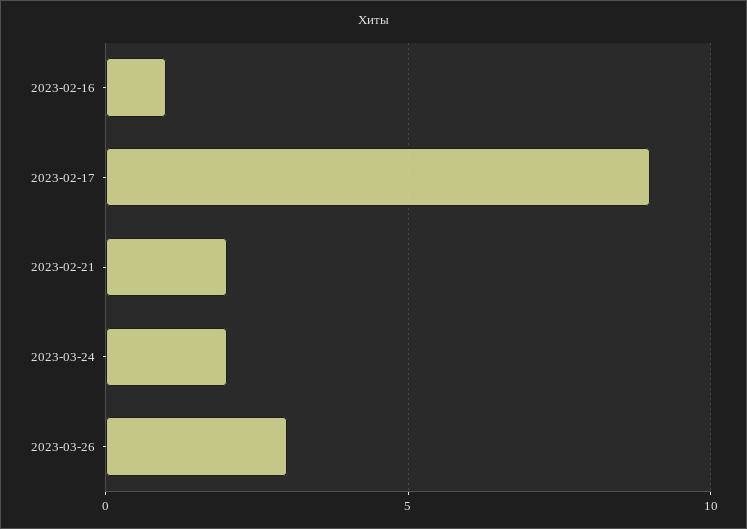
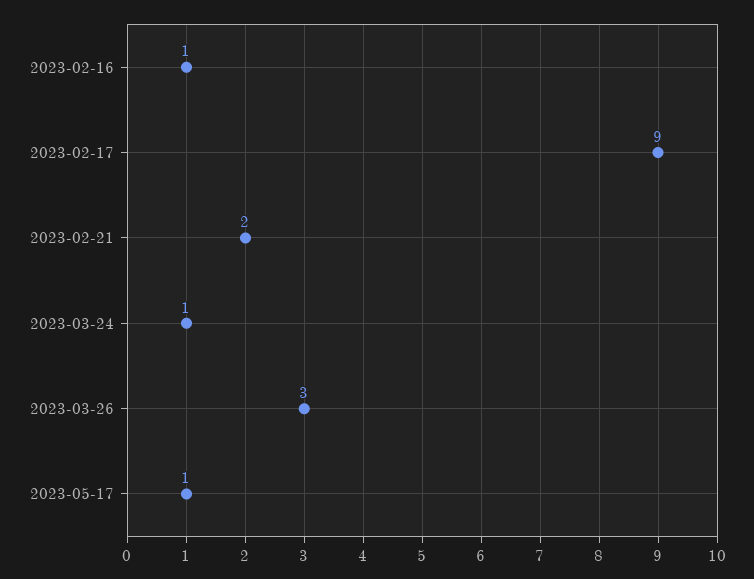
2023-03-24: 2 -> 1
2023-05-17: none -> 1

